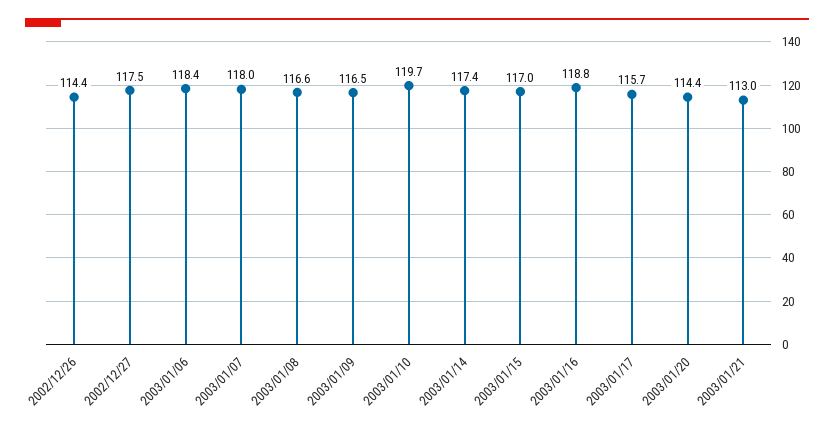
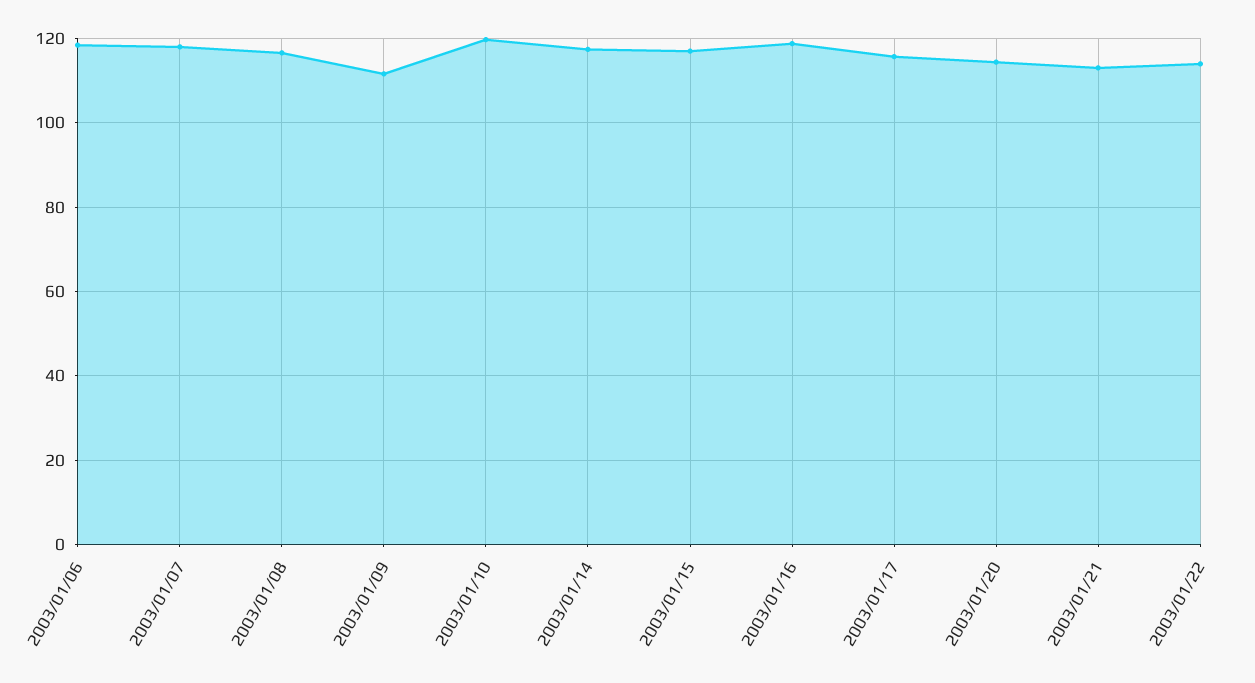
2002/12/26: 114.4 -> none
2002/12/27: 117.5 -> none
2003/01/09: 116.5 -> 112
2003/01/22: none -> 114

